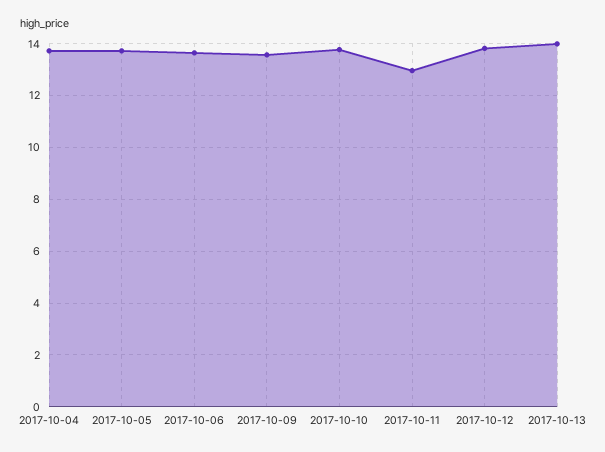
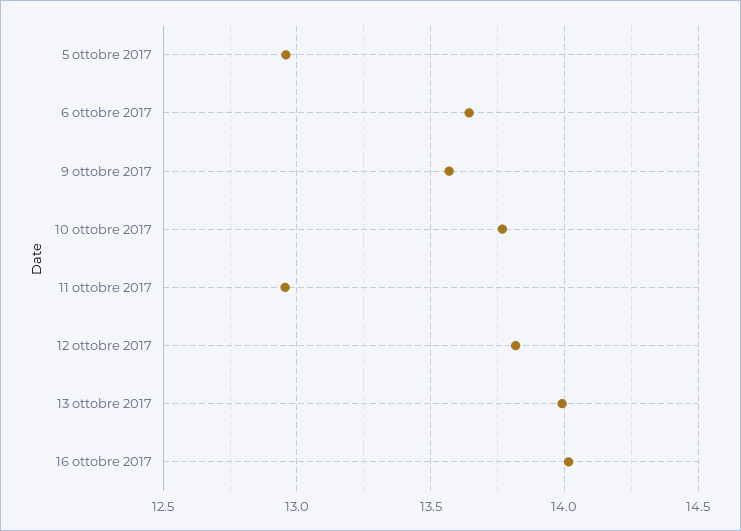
2017-10-04: 13.75 -> none
2017-10-05: 13.75 -> 12.95
16 ottobre 2017: none -> 14

